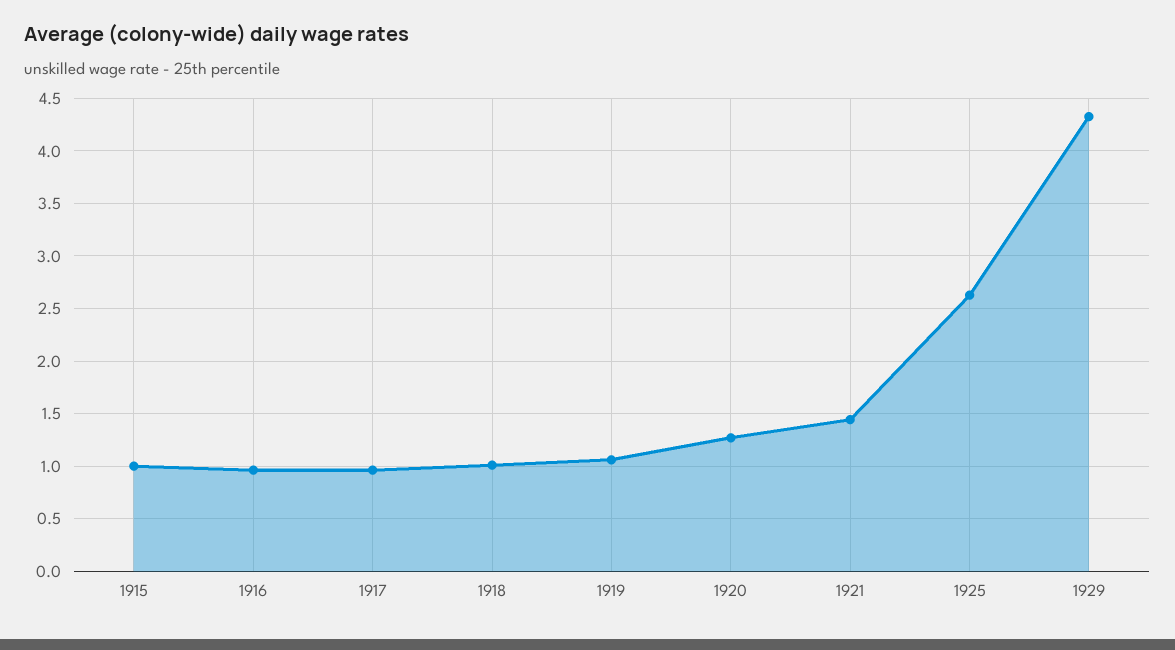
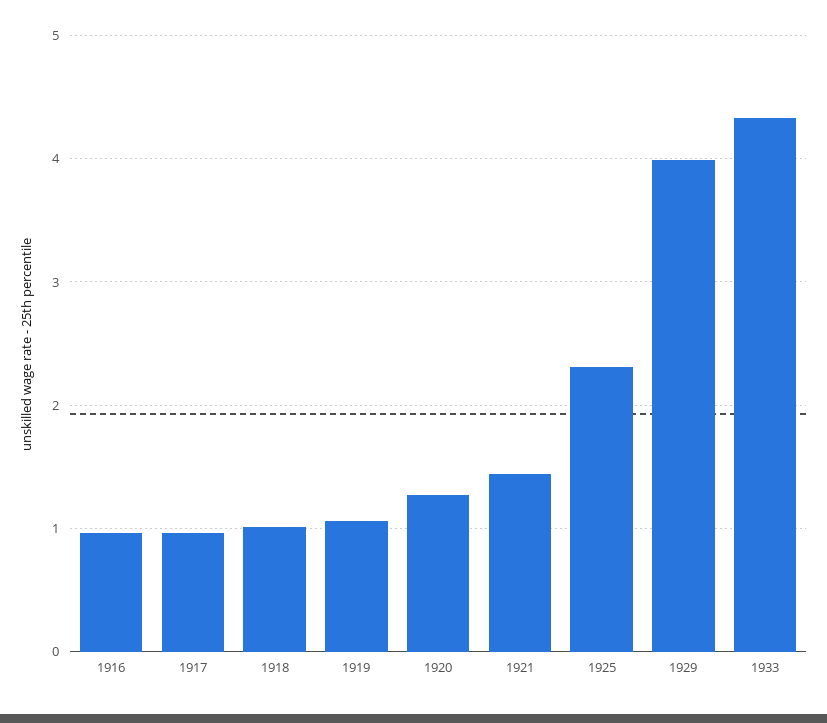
1915: 1 -> none
1925: 2.6 -> 2.3
1929: 4.3 -> 4
1933: none -> 4.3

